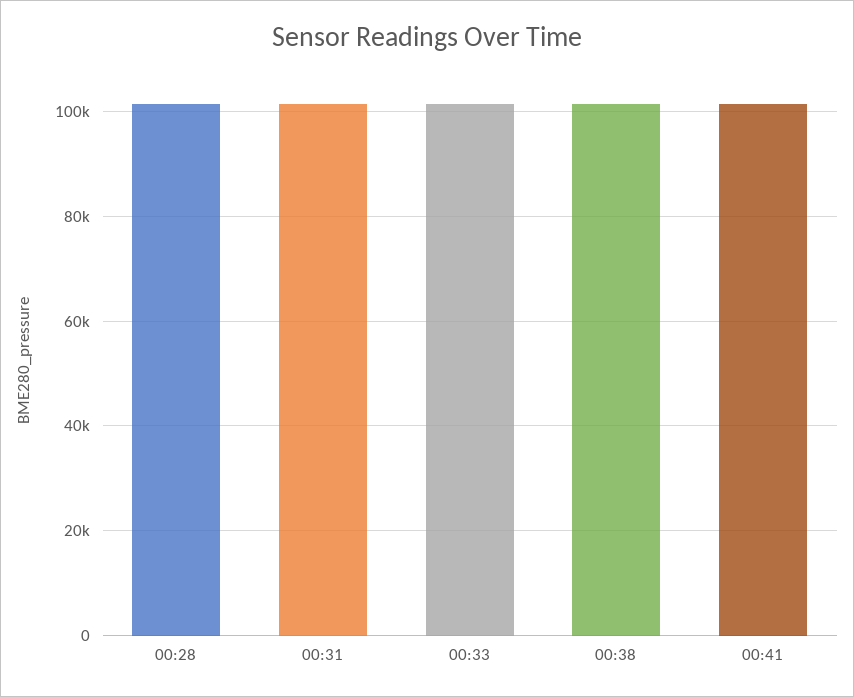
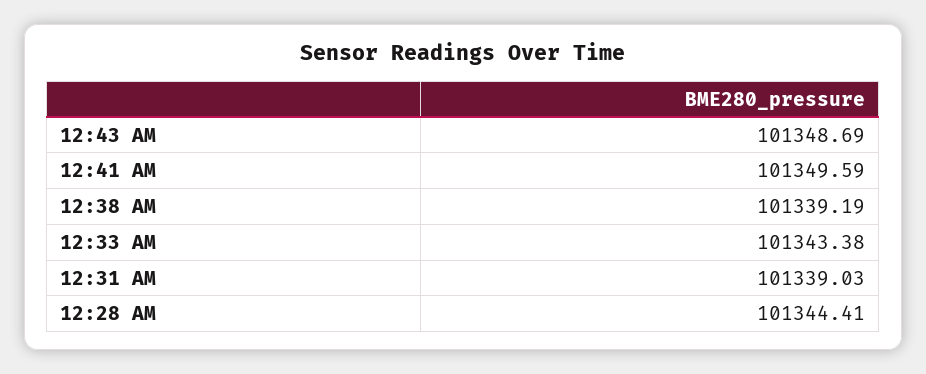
12:43 AM: none -> 101348.69

